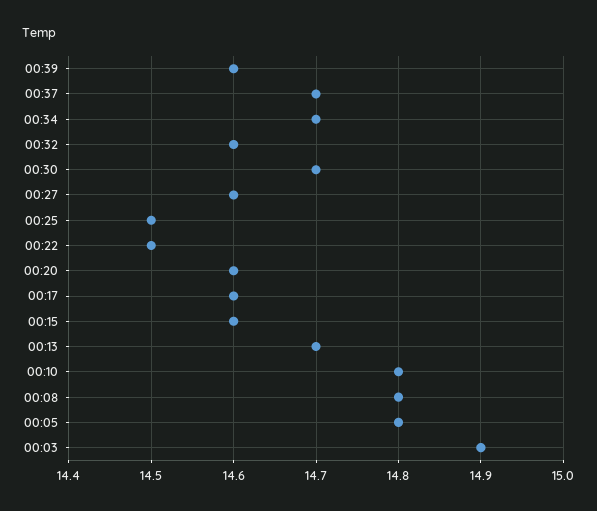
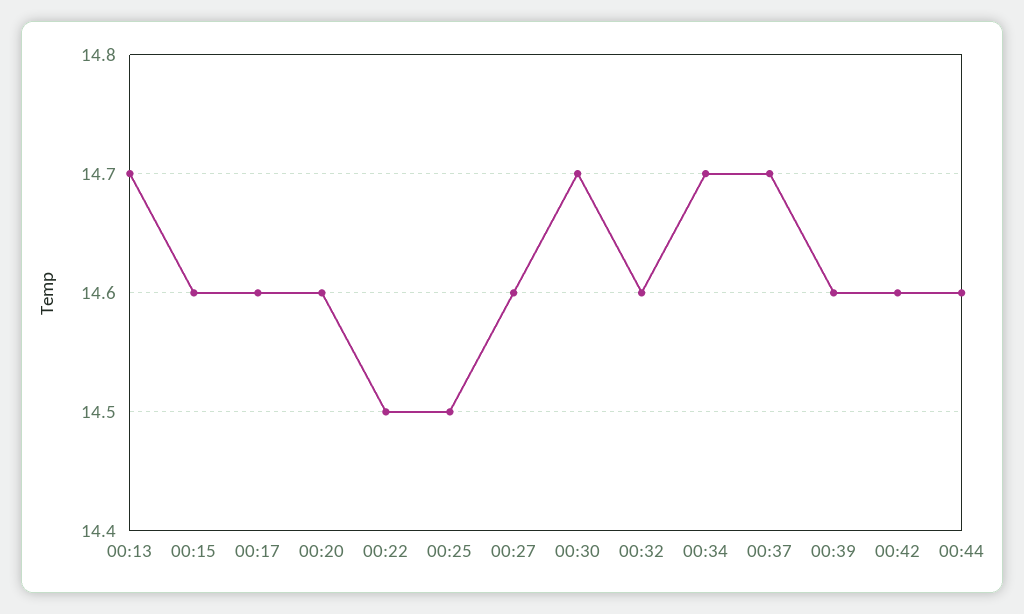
00:10: 14.8 -> none
00:08: 14.8 -> none
00:05: 14.8 -> none
00:03: 14.9 -> none
00:42: none -> 14.6
00:44: none -> 14.6

